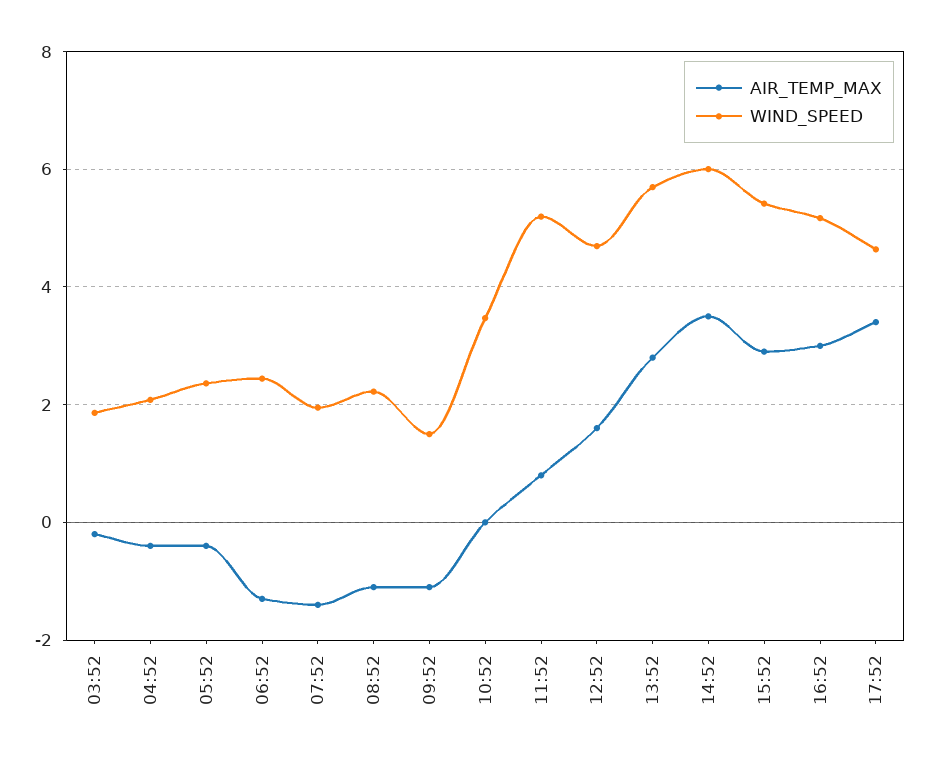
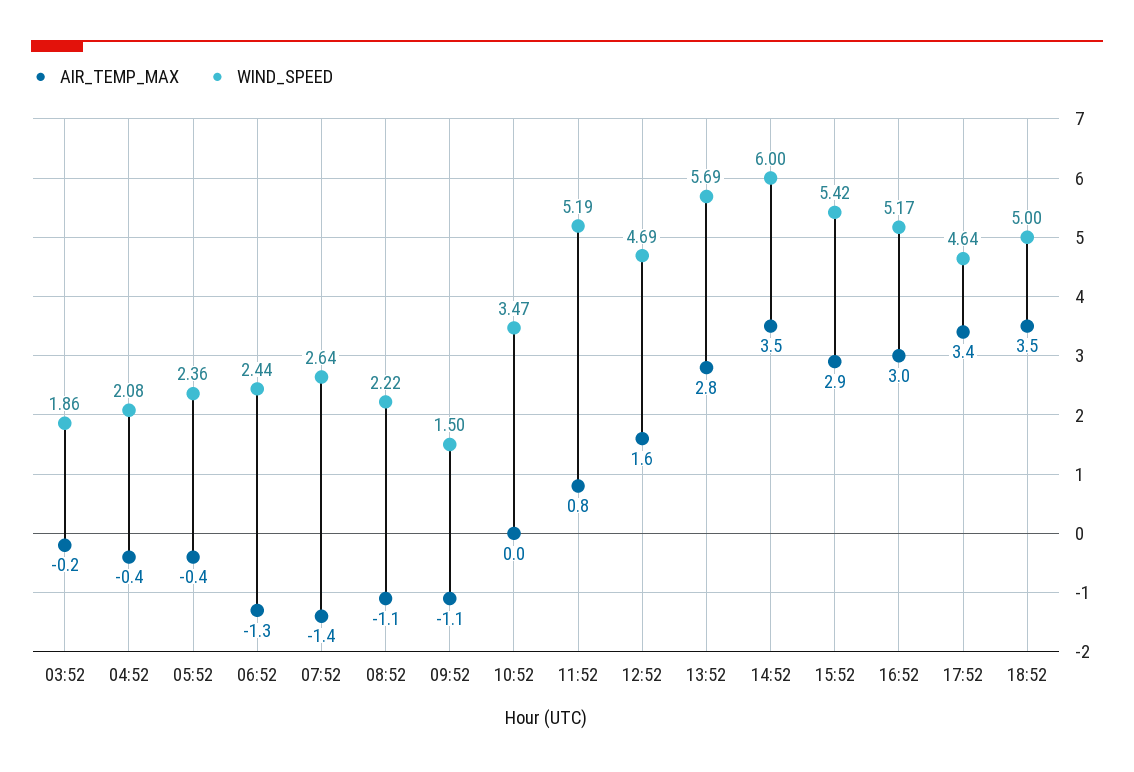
WIND_SPEED, 07:52: 2 -> 2.64
AIR_TEMP_MAX, 18:52: none -> 3.5
WIND_SPEED, 18:52: none -> 5

